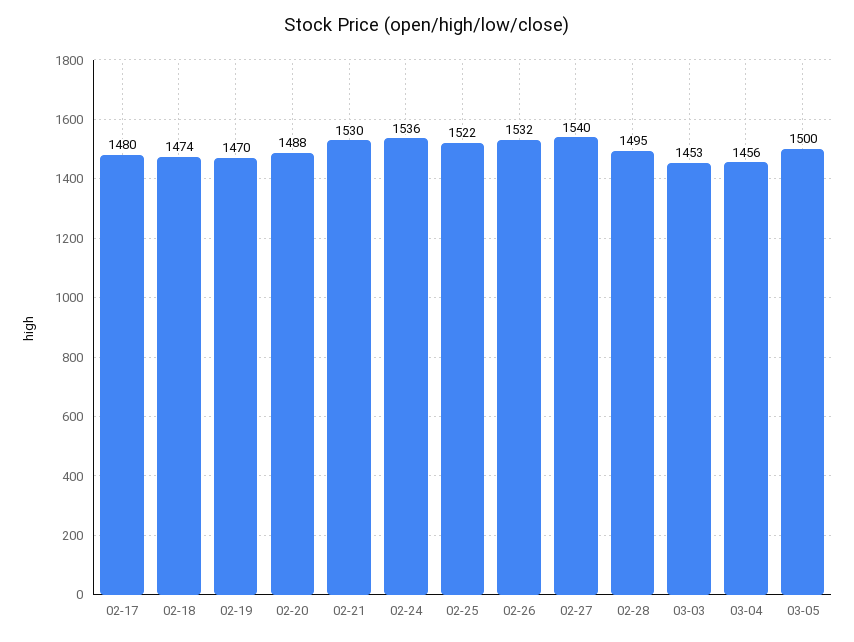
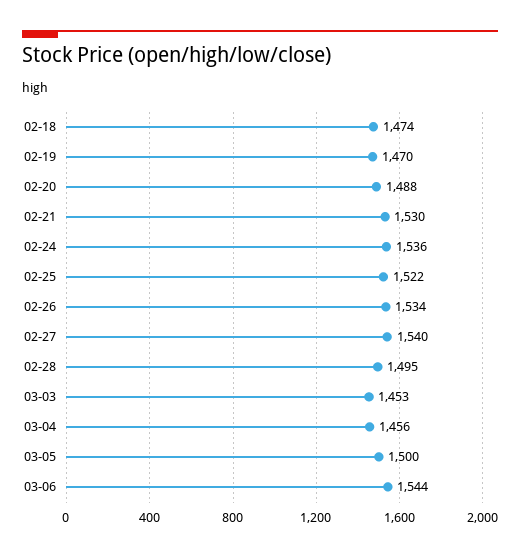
02-17: 1480 -> none
02-26: 1532 -> 1534
03-06: none -> 1544

